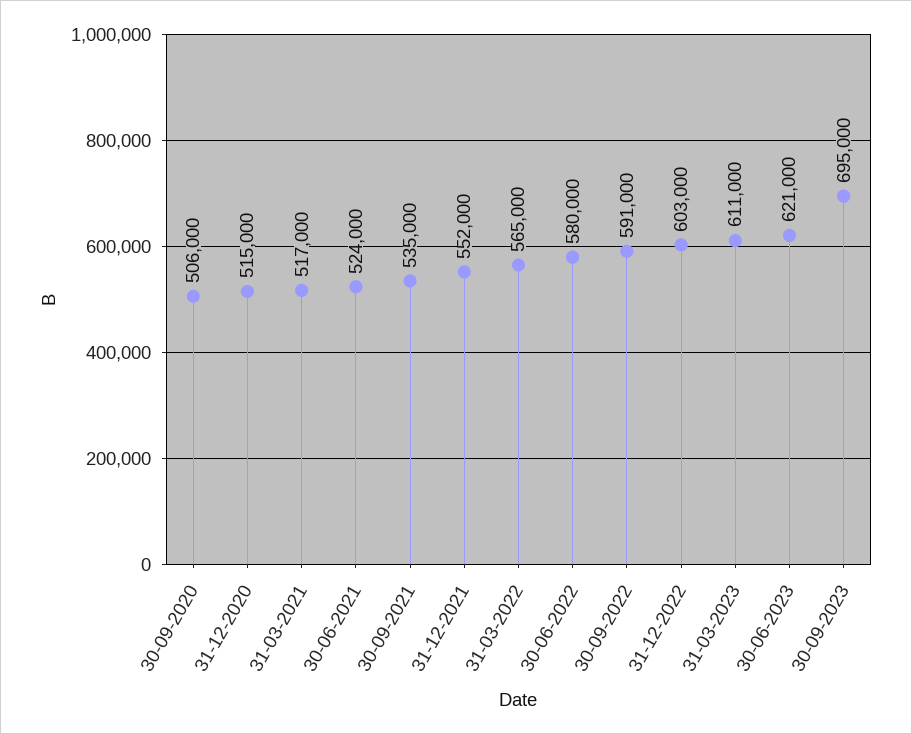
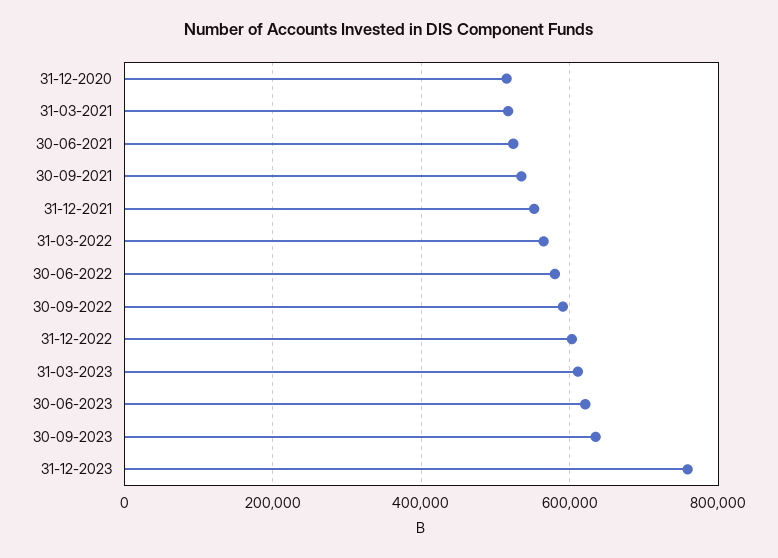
30-09-2020: 506000 -> none
30-09-2023: 695000 -> 640000
31-12-2023: none -> 760000

